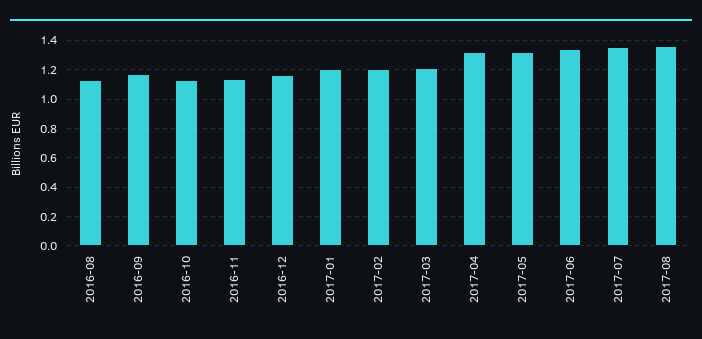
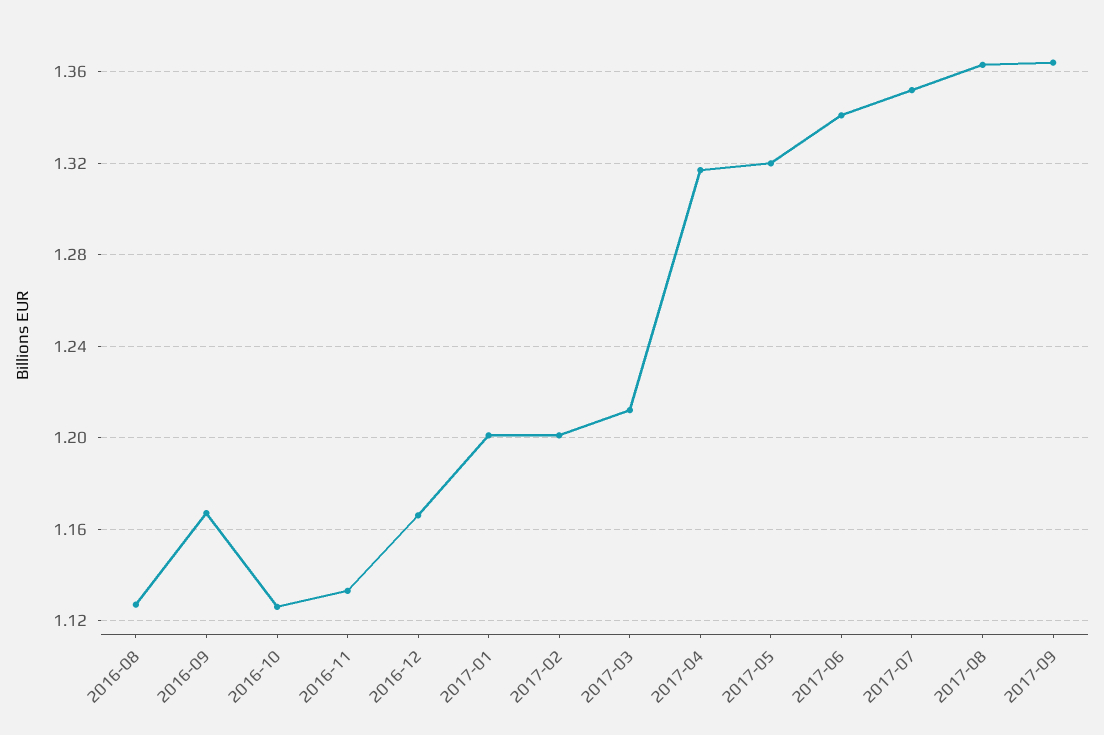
2017-09: none -> 1.365

